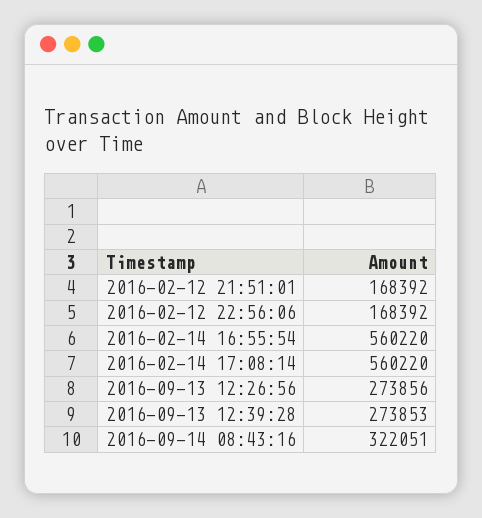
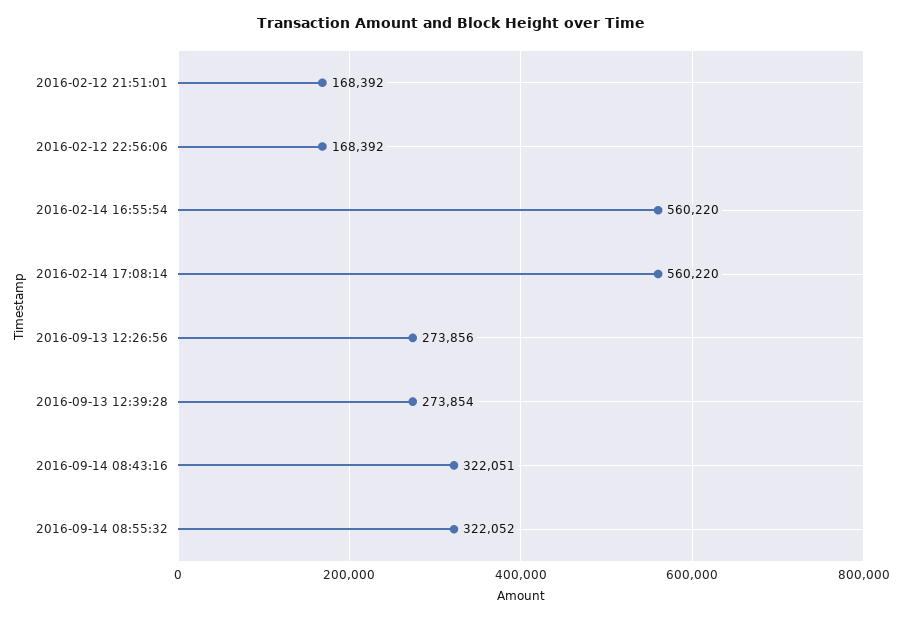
2016-09-13 12:39:28: 273853 -> 273854
2016-09-14 08:55:32: none -> 322052

